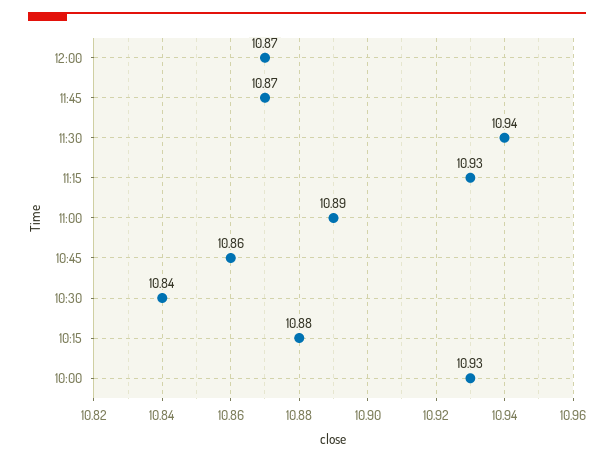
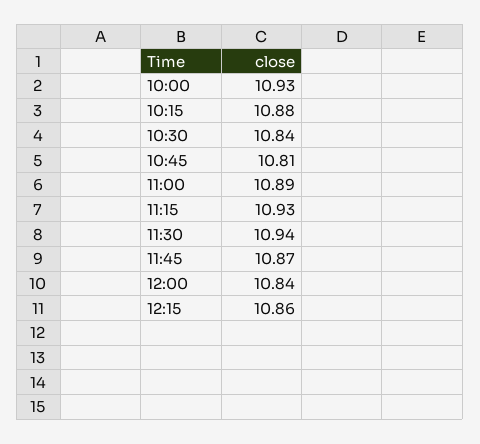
12:00: 10.87 -> 10.84
10:45: 10.86 -> 10.81
12:15: none -> 10.86

